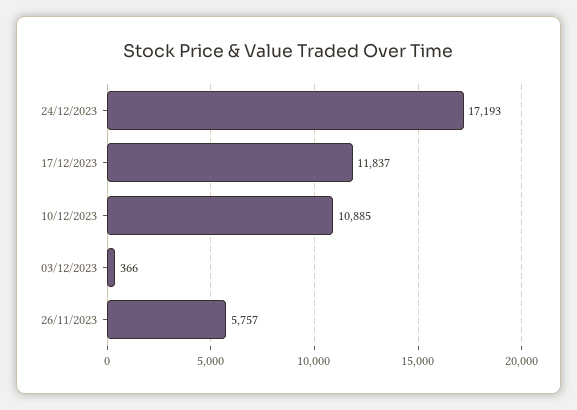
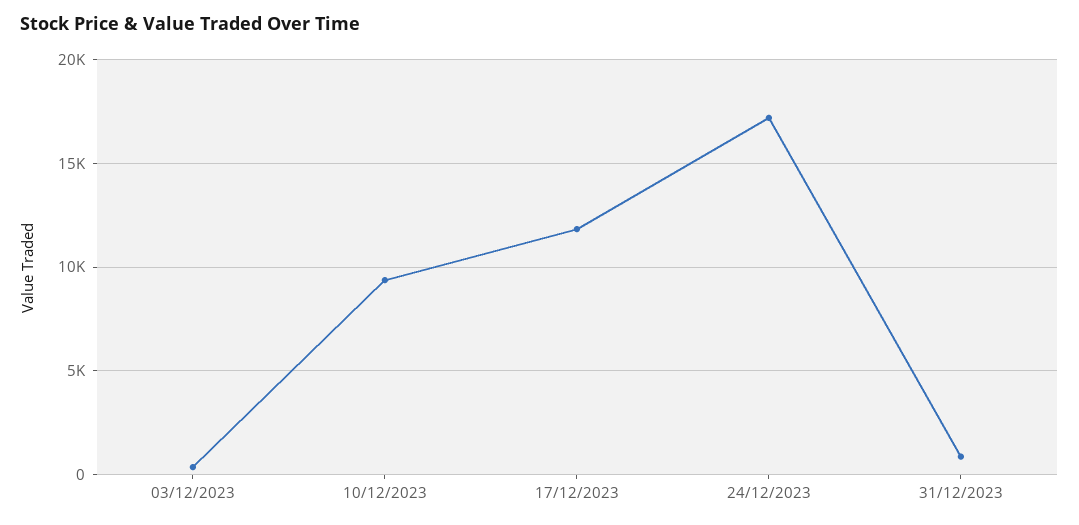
10/12/2023: 10885 -> 9500
26/11/2023: 5757 -> none
31/12/2023: none -> 1000

